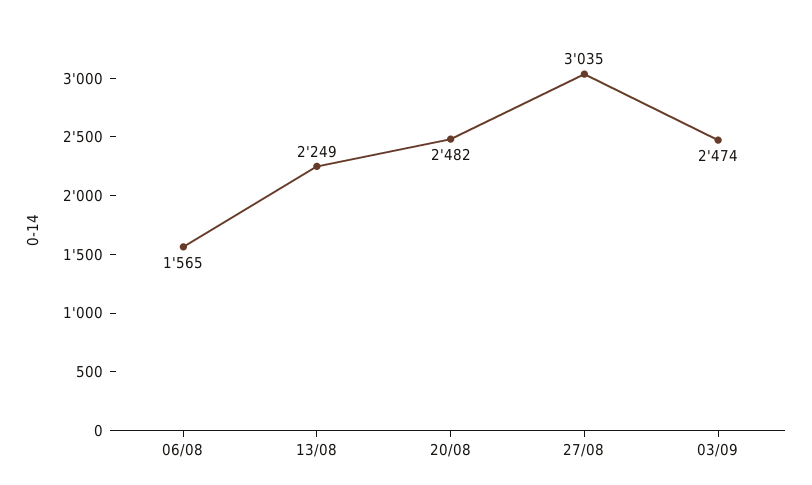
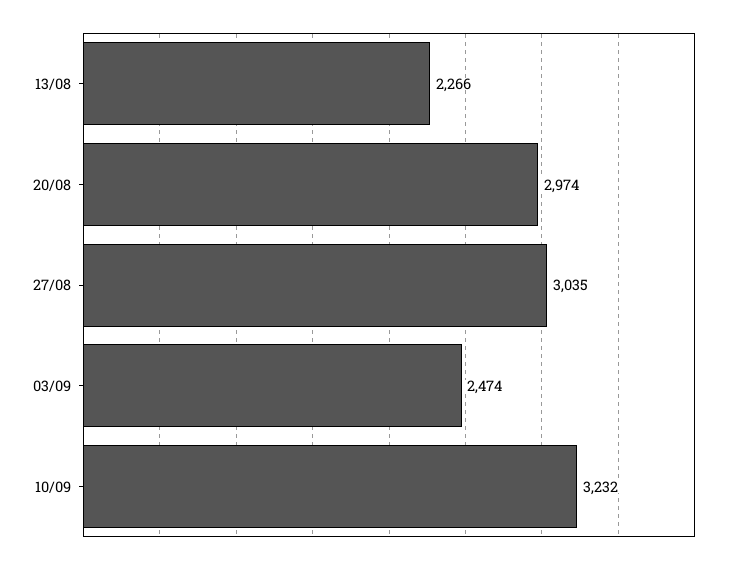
06/08: 1565 -> none
13/08: 2249 -> 2266
20/08: 2482 -> 2974
10/09: none -> 3232

